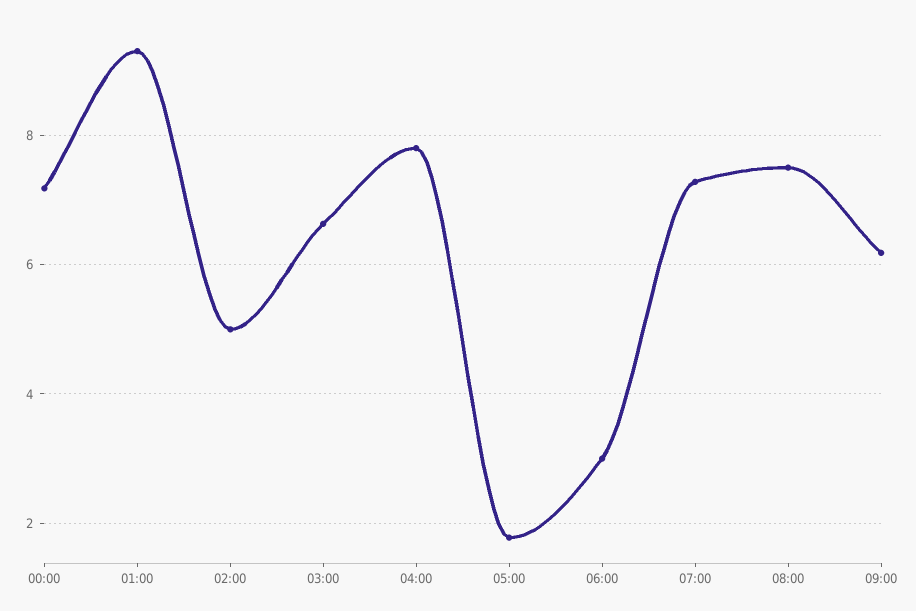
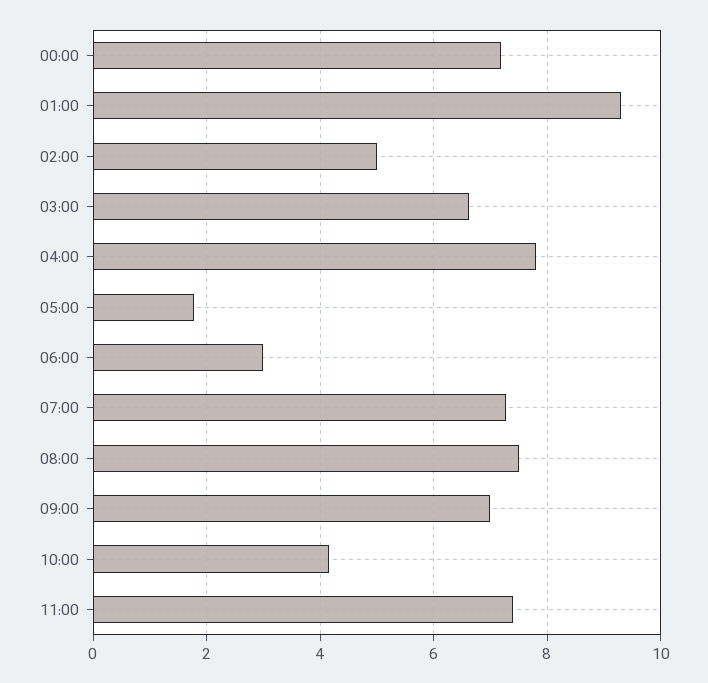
09:00: 6.2 -> 7
10:00: none -> 4.2
11:00: none -> 7.4

